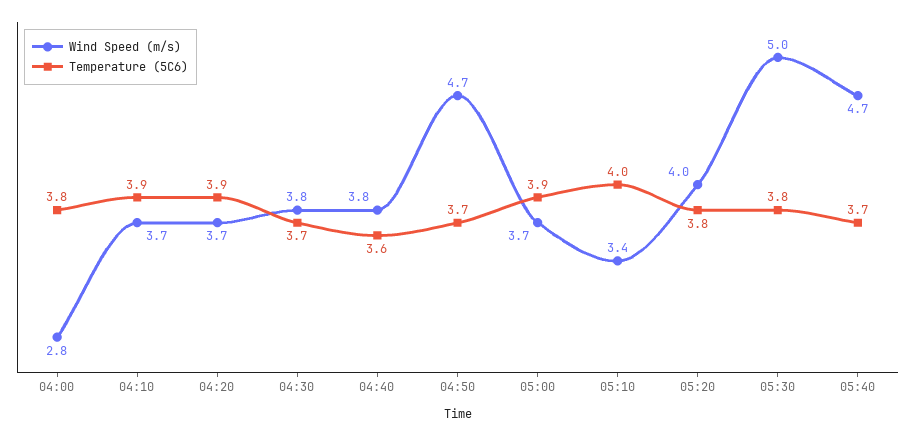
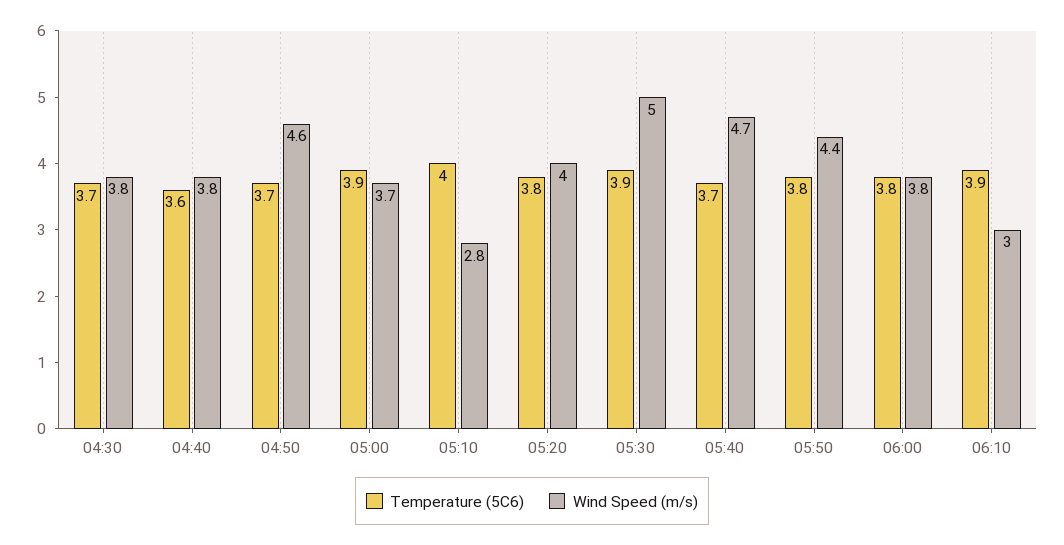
Wind Speed (m/s), 04:00: 2.8 -> none
Temperature (5C6), 04:00: 3.8 -> none
Wind Speed (m/s), 04:10: 3.7 -> none
Temperature (5C6), 04:10: 3.9 -> none
Wind Speed (m/s), 04:20: 3.7 -> none
Temperature (5C6), 04:20: 3.9 -> none
Wind Speed (m/s), 04:50: 4.7 -> 4.6
Wind Speed (m/s), 05:10: 3.4 -> 2.8
Temperature (5C6), 05:30: 3.8 -> 3.9
Temperature (5C6), 05:50: none -> 3.8
Wind Speed (m/s), 05:50: none -> 4.4
Temperature (5C6), 06:00: none -> 3.8
Wind Speed (m/s), 06:00: none -> 3.8
Temperature (5C6), 06:10: none -> 3.9
Wind Speed (m/s), 06:10: none -> 3

